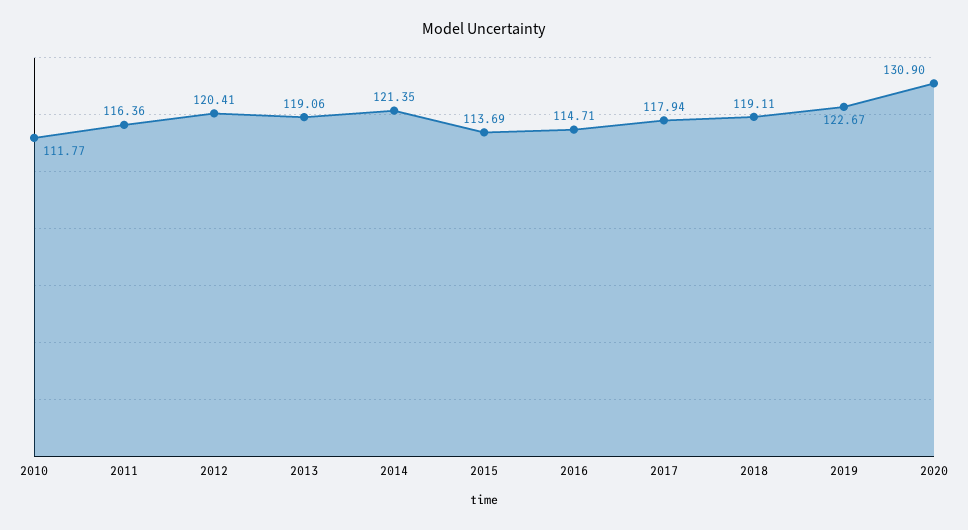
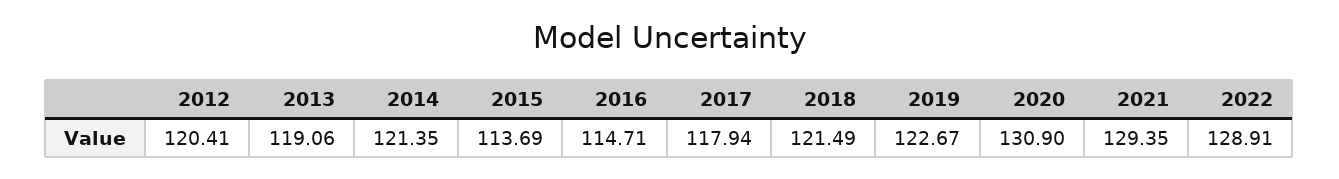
2010: 111.77 -> none
2011: 116.36 -> none
2018: 119.11 -> 121.49
2021: none -> 129.35
2022: none -> 128.91

